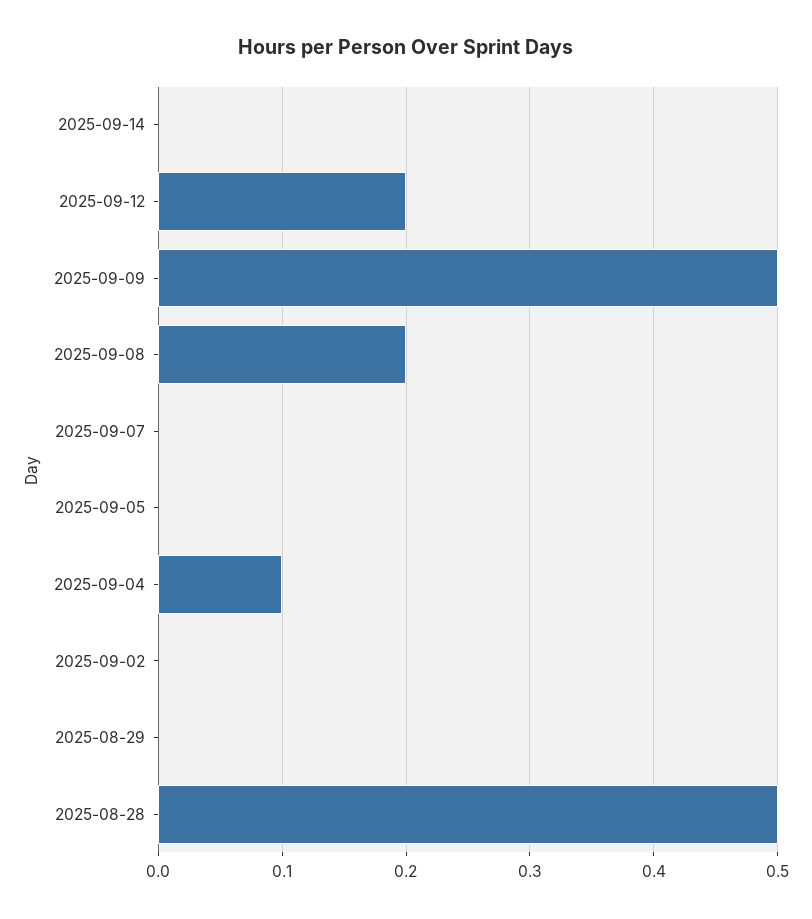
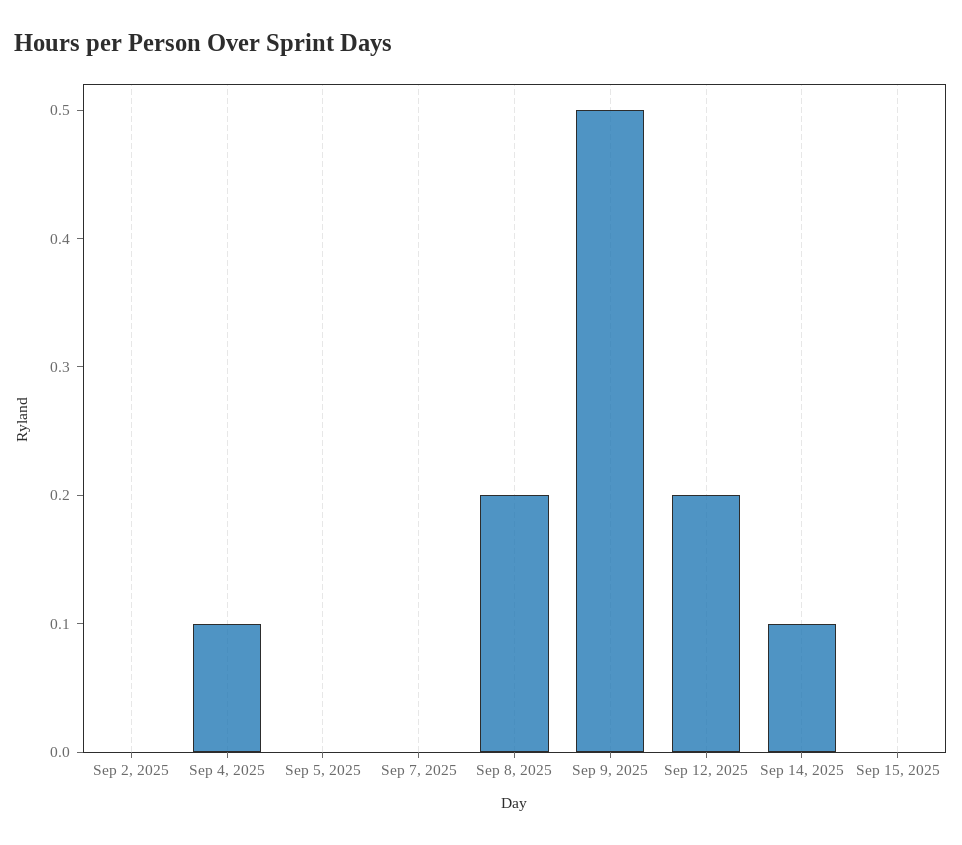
2025-09-14: 0 -> 0.1
2025-08-29: 0 -> none
2025-08-28: 0.5 -> none
Sep 15, 2025: none -> 0

